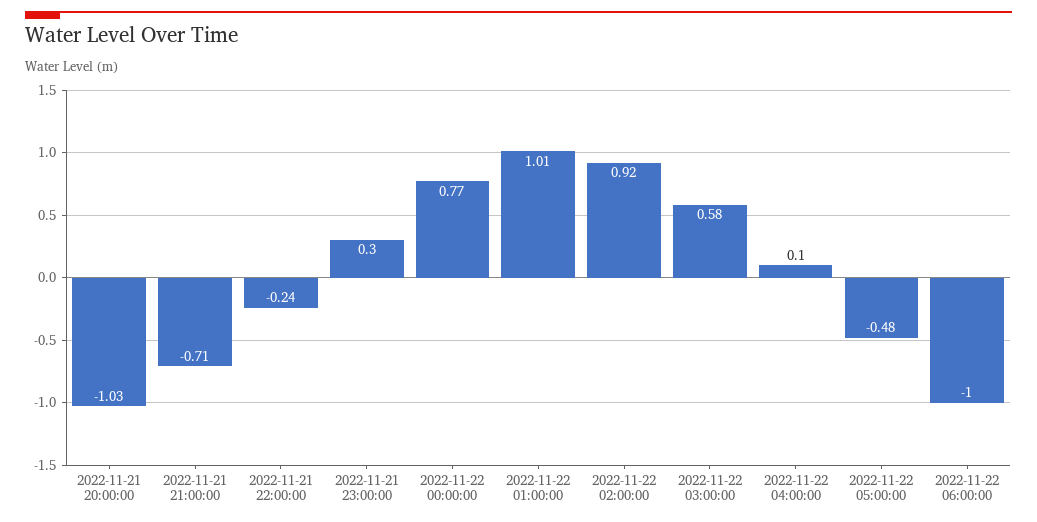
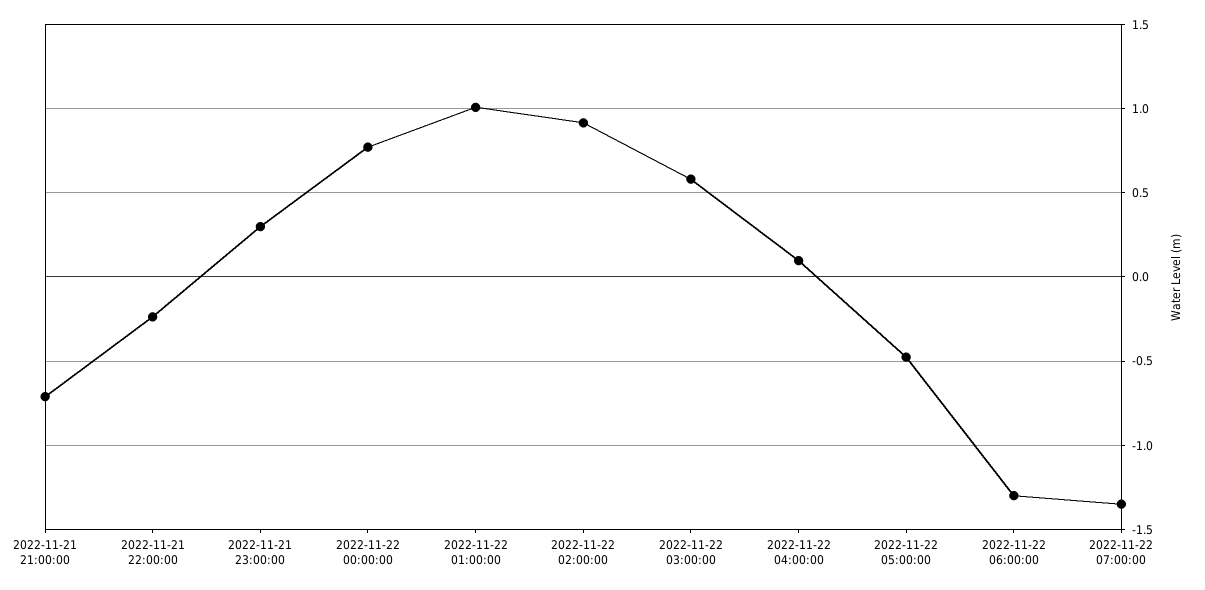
2022-11-21 20:00:00: -1.03 -> none
2022-11-22 06:00:00: -1 -> -1.3
2022-11-22 07:00:00: none -> -1.35

